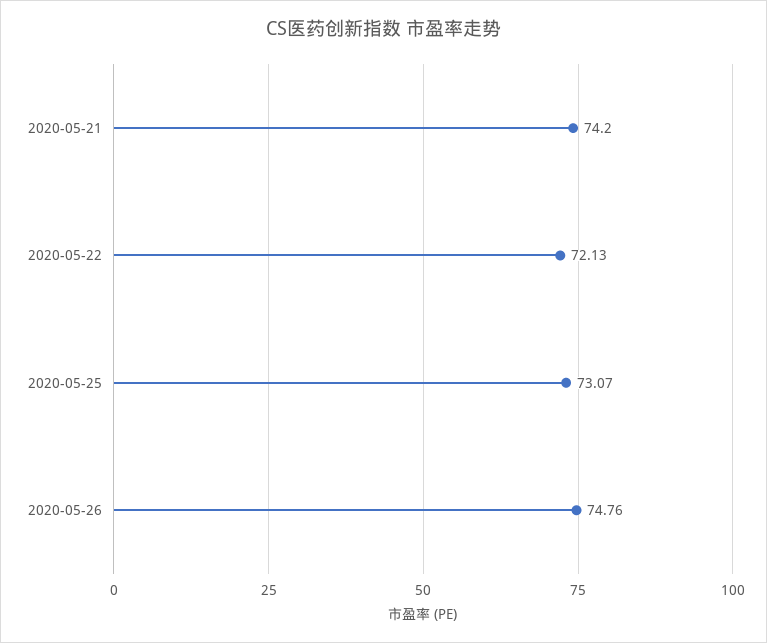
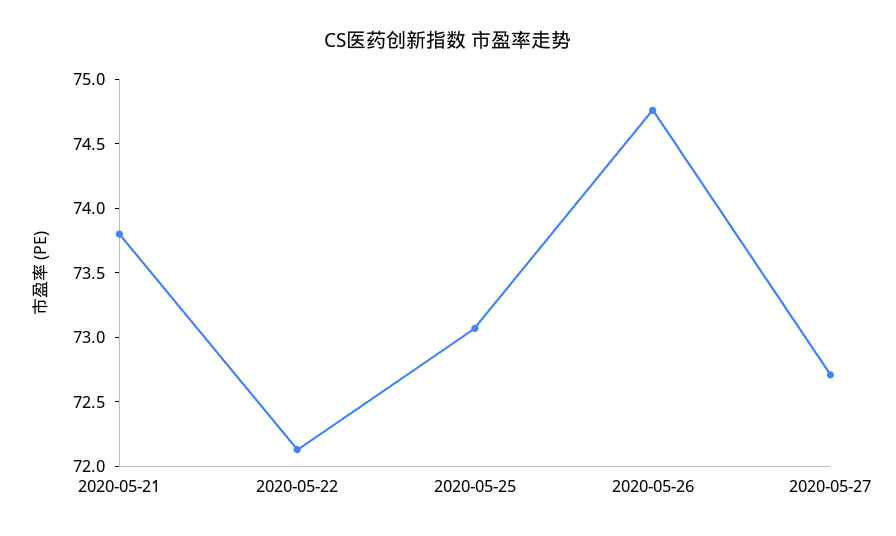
2020-05-21: 74.2 -> 73.8
2020-05-27: none -> 72.7

